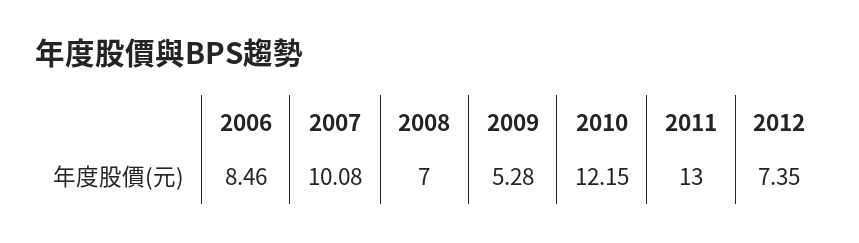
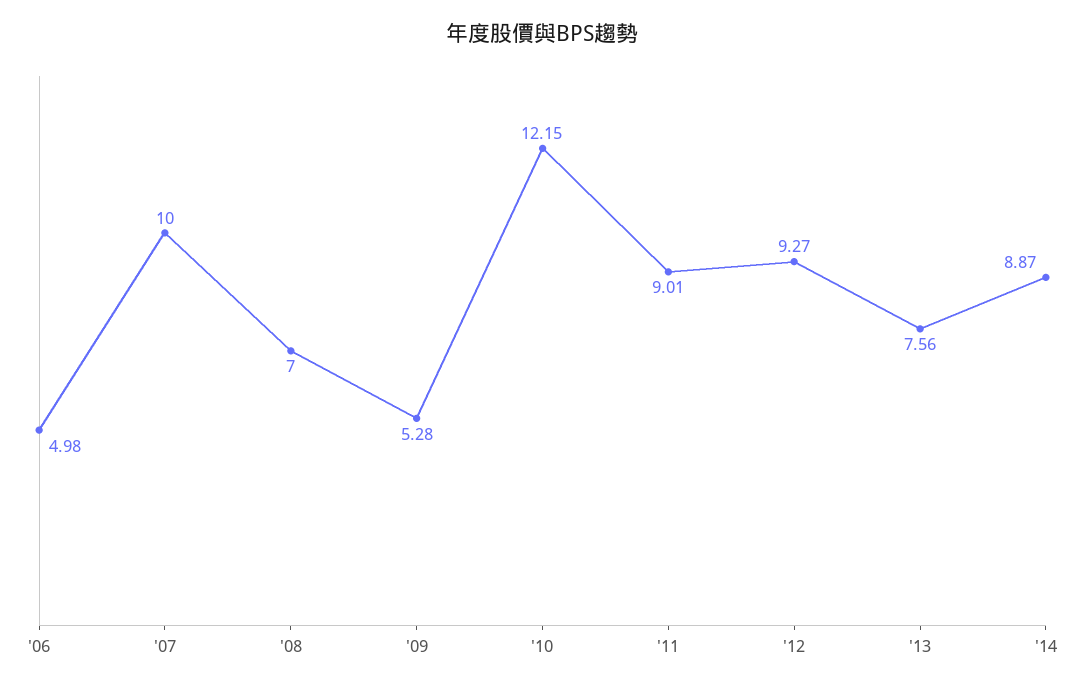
2006: 8.46 -> 4.98
2007: 10.08 -> 10
2011: 13 -> 9.01
2012: 7.35 -> 9.27
'13: none -> 7.56
'14: none -> 8.87

